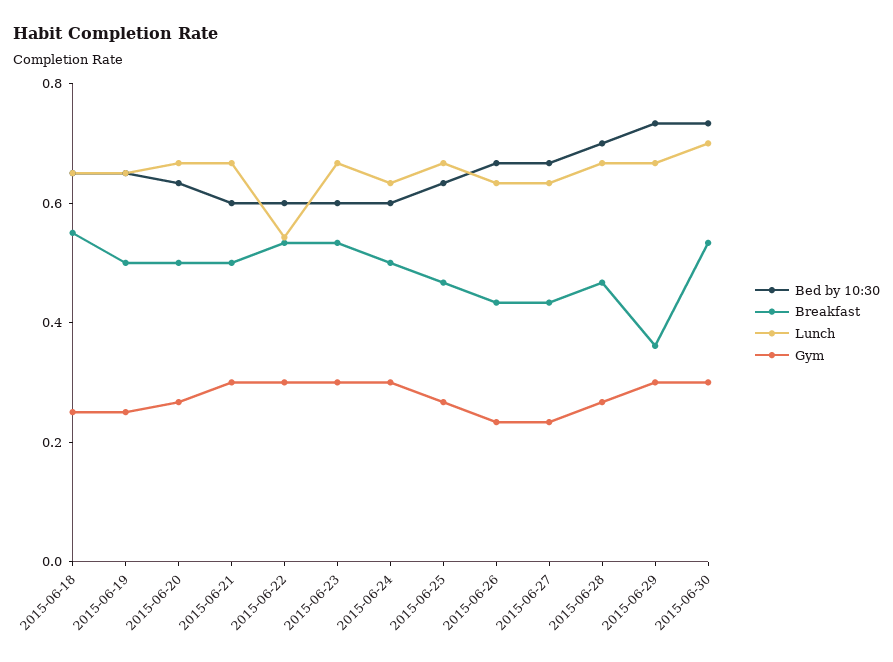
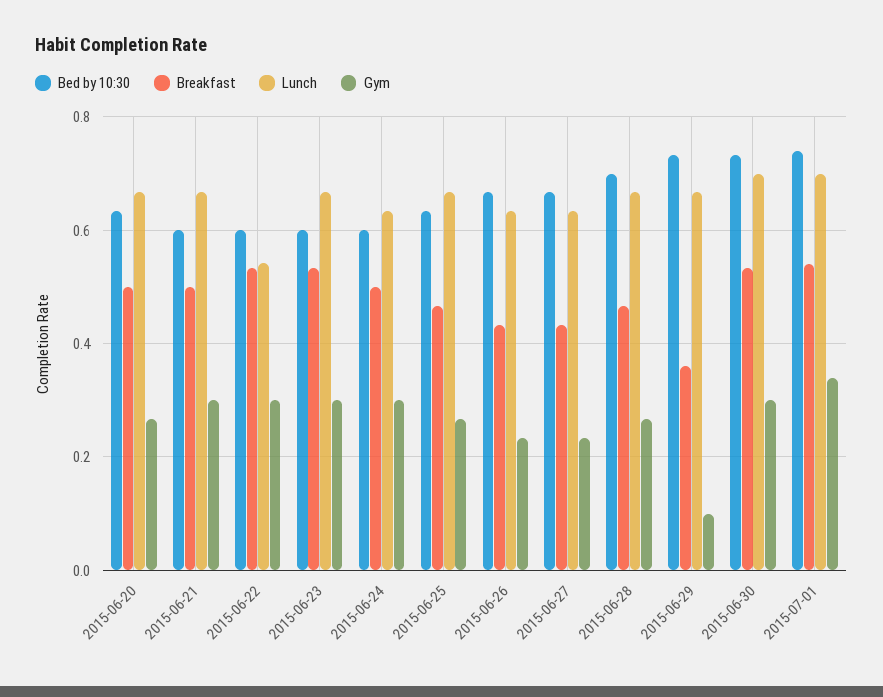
Bed by 10:30, 2015-06-18: 0.65 -> none
Breakfast, 2015-06-18: 0.55 -> none
Lunch, 2015-06-18: 0.65 -> none
Gym, 2015-06-18: 0.25 -> none
Bed by 10:30, 2015-06-19: 0.65 -> none
Breakfast, 2015-06-19: 0.5 -> none
Lunch, 2015-06-19: 0.65 -> none
Gym, 2015-06-19: 0.25 -> none
Gym, 2015-06-29: 0.3 -> 0.1
Bed by 10:30, 2015-07-01: none -> 0.74
Breakfast, 2015-07-01: none -> 0.54
Lunch, 2015-07-01: none -> 0.7
Gym, 2015-07-01: none -> 0.34

